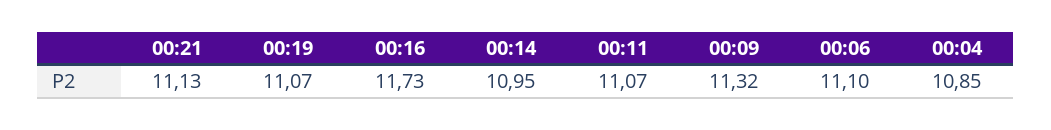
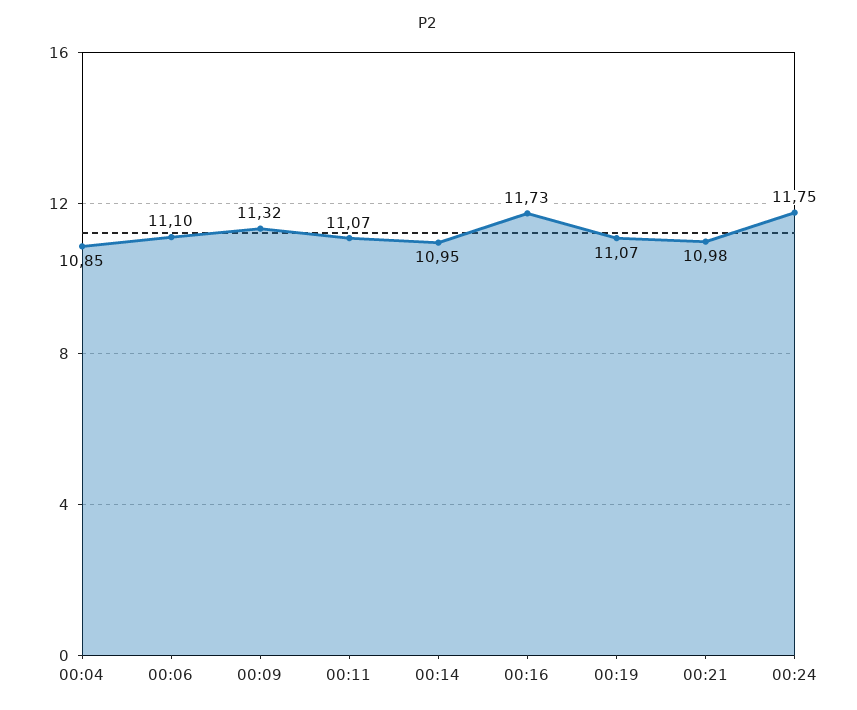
00:21: 11.13 -> 10.98
00:24: none -> 11.75

